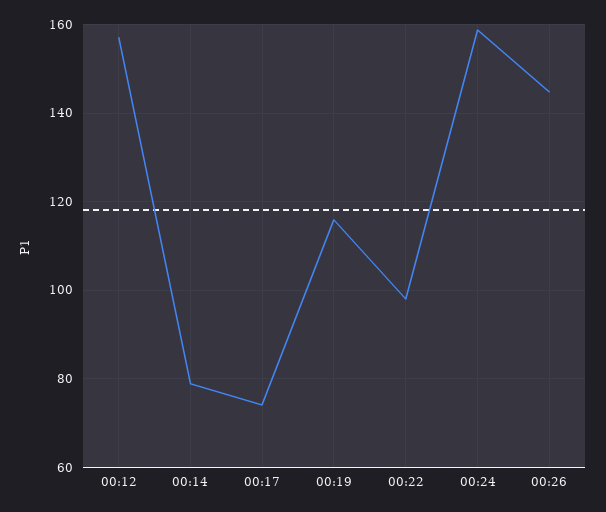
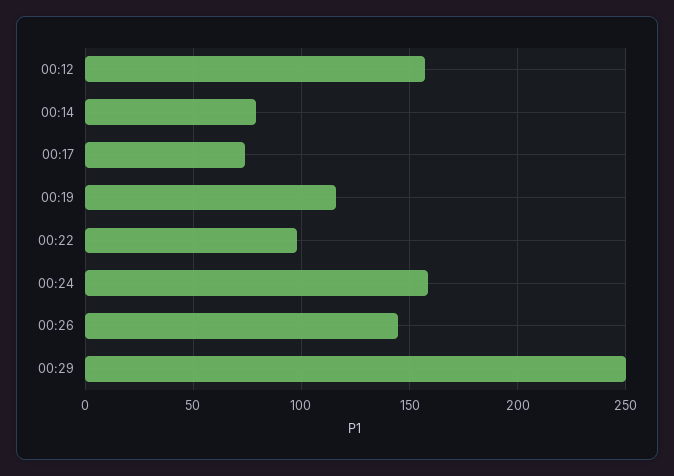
00:29: none -> 250

